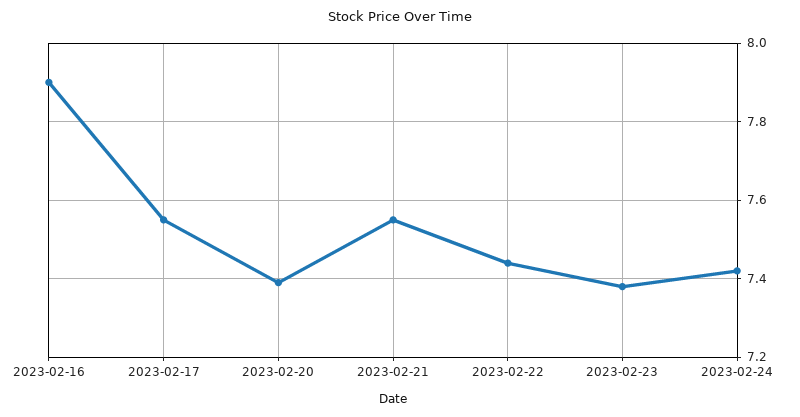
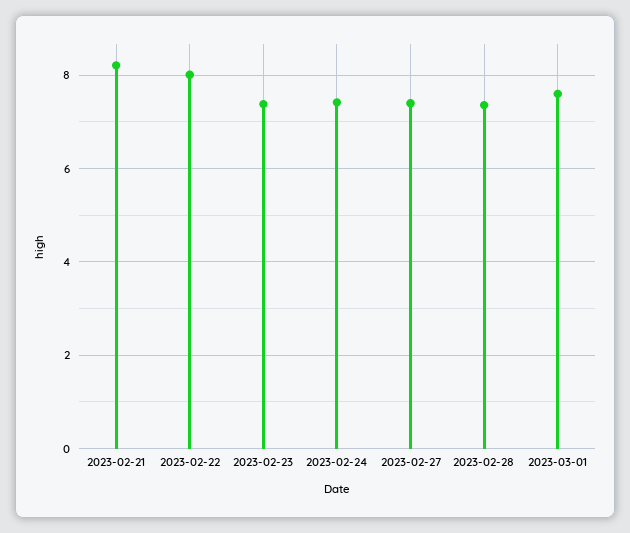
2023-02-16: 7.9 -> none
2023-02-17: 7.55 -> none
2023-02-20: 7.4 -> none
2023-02-21: 7.55 -> 8.2
2023-02-22: 7.45 -> 8
2023-02-27: none -> 7.4
2023-02-28: none -> 7.4
2023-03-01: none -> 7.6

